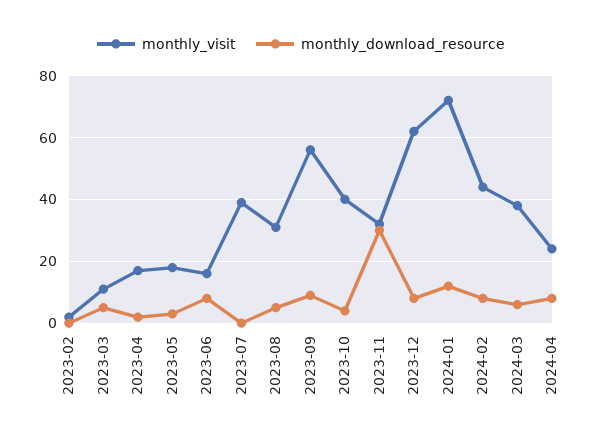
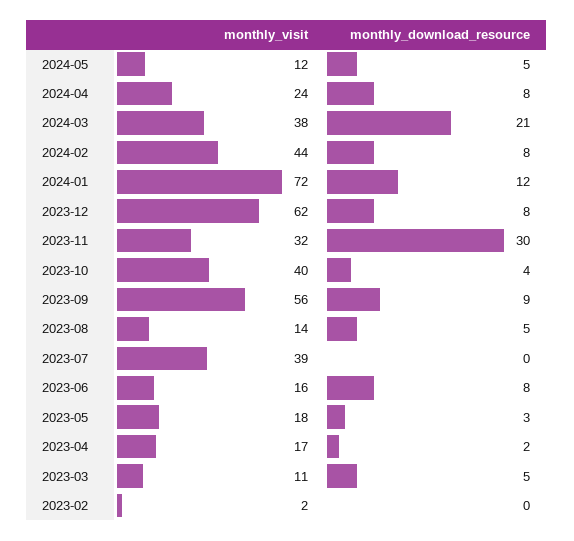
monthly_visit, 2023-08: 30 -> 14
monthly_download_resource, 2024-03: 5 -> 21
monthly_visit, 2024-05: none -> 12
monthly_download_resource, 2024-05: none -> 5

